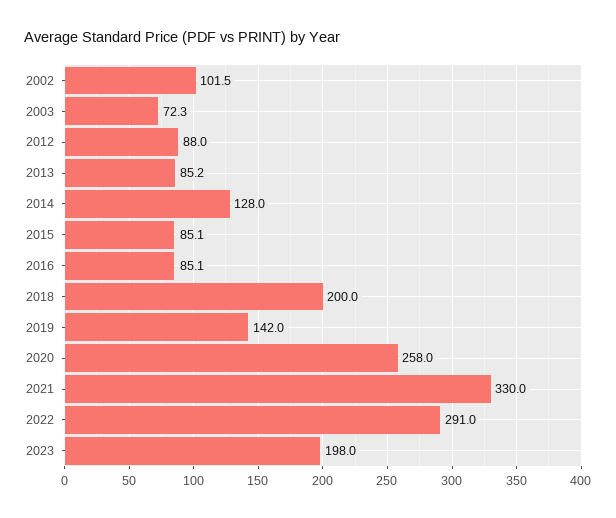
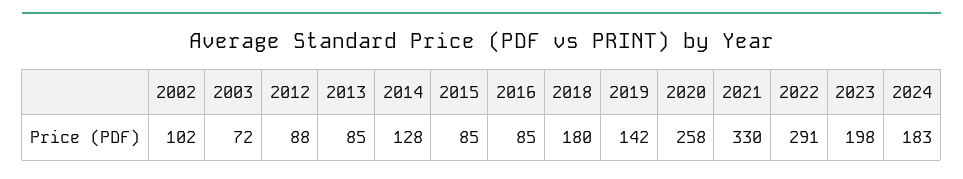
2018: 200 -> 180
2024: none -> 183

